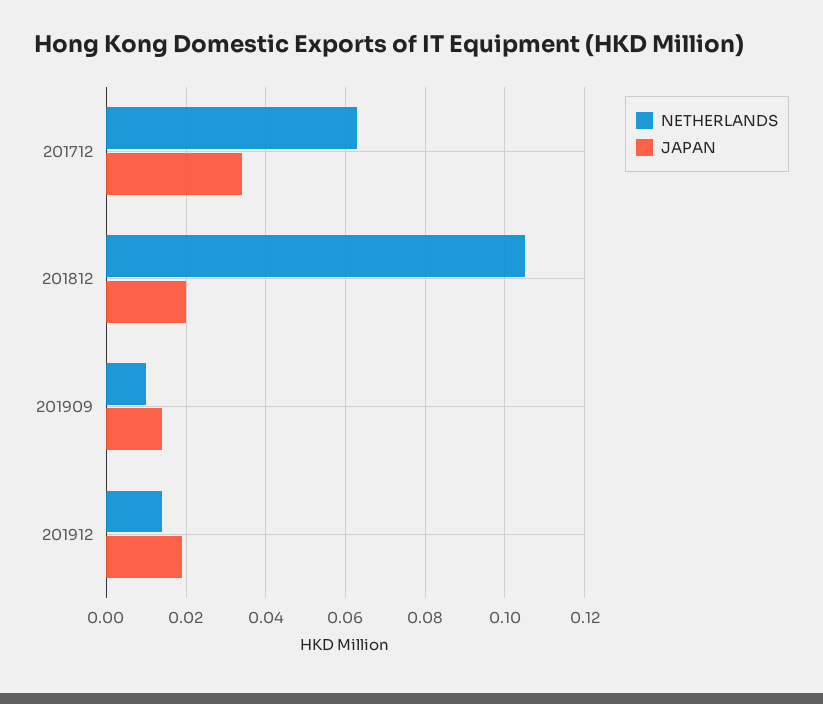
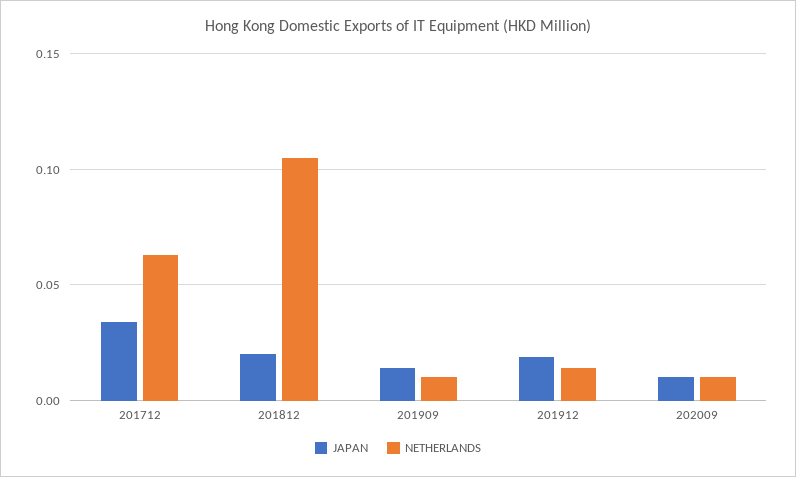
JAPAN, 202009: none -> 0.01
NETHERLANDS, 202009: none -> 0.01

